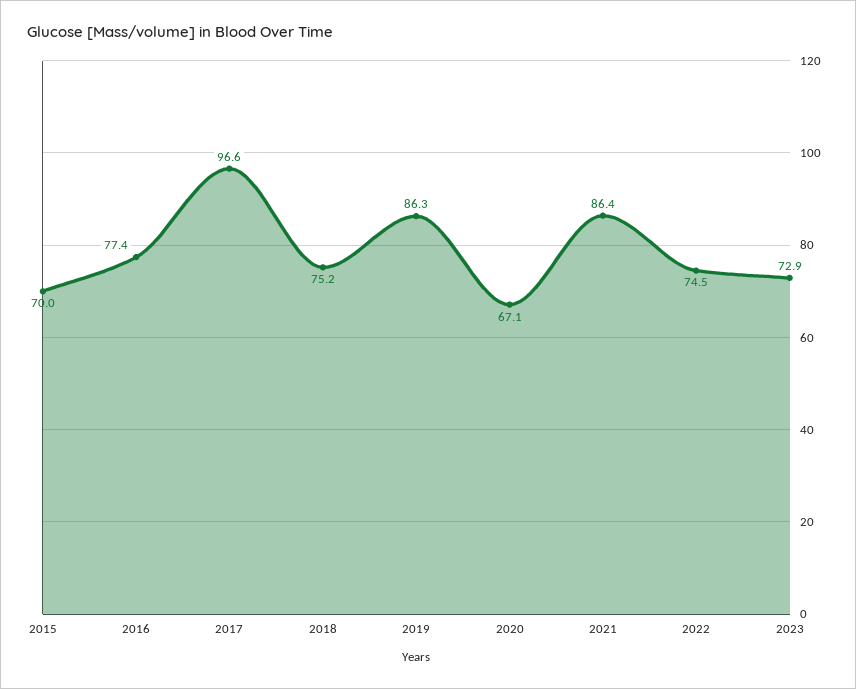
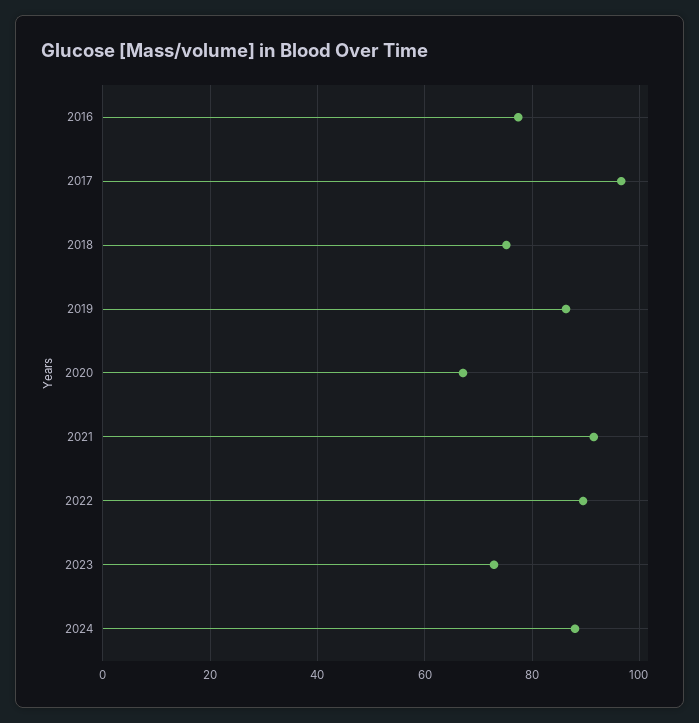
2015: 70 -> none
2021: 86.4 -> 92
2022: 74.5 -> 90
2024: none -> 88

